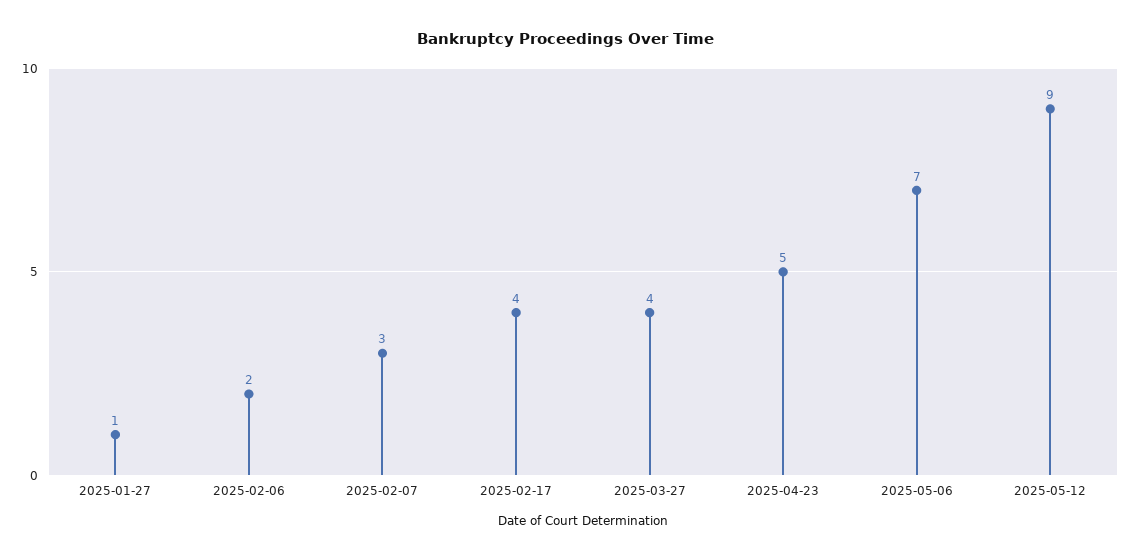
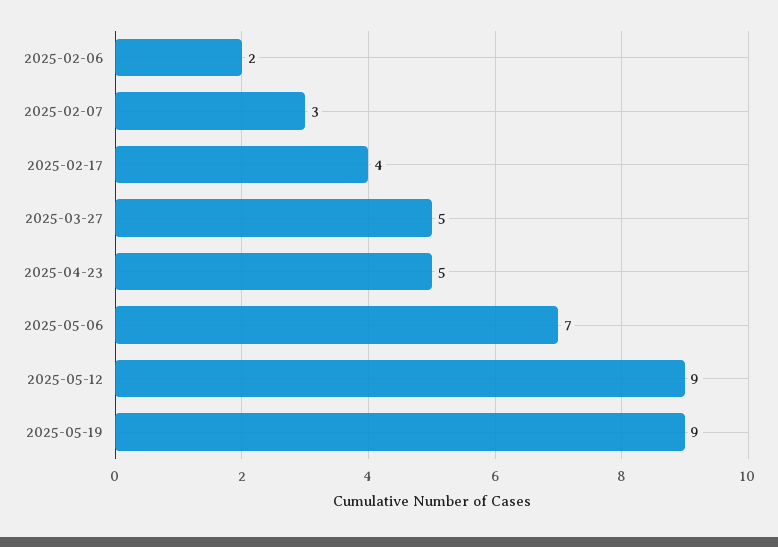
2025-01-27: 1 -> none
2025-03-27: 4 -> 5
2025-05-19: none -> 9

